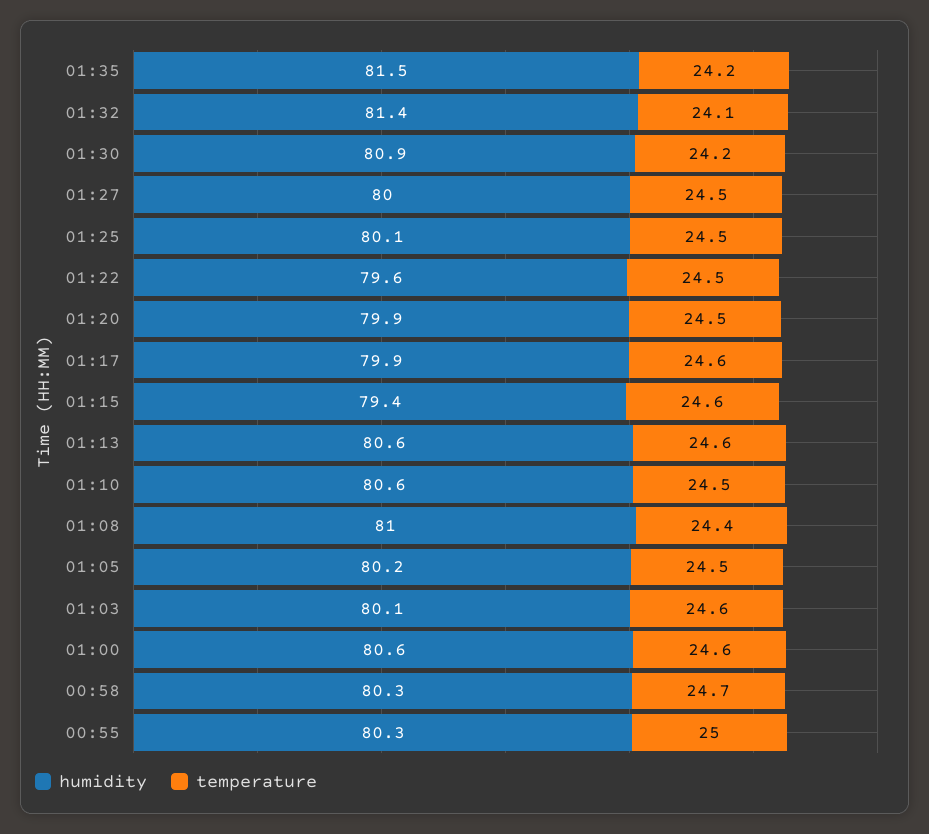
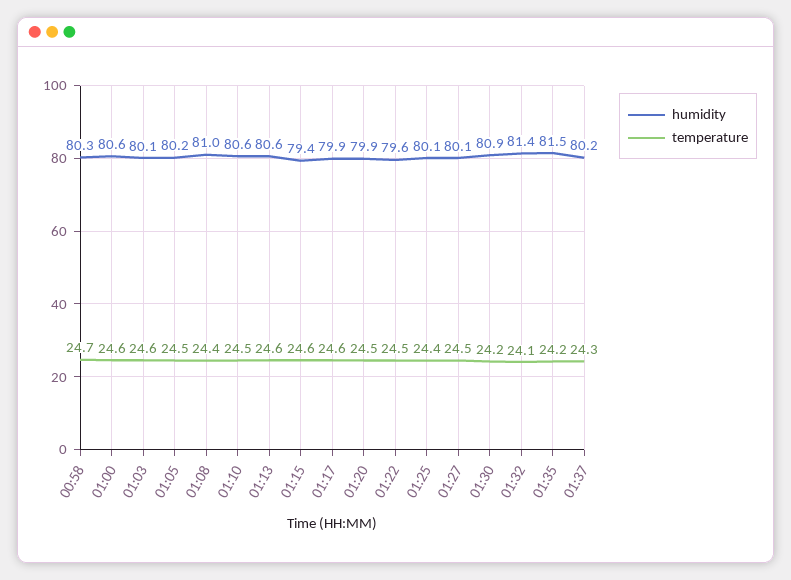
humidity, 01:27: 80 -> 80.1
temperature, 01:25: 24.5 -> 24.4
humidity, 00:55: 80.3 -> none
temperature, 00:55: 25 -> none
humidity, 01:37: none -> 80.2
temperature, 01:37: none -> 24.3

